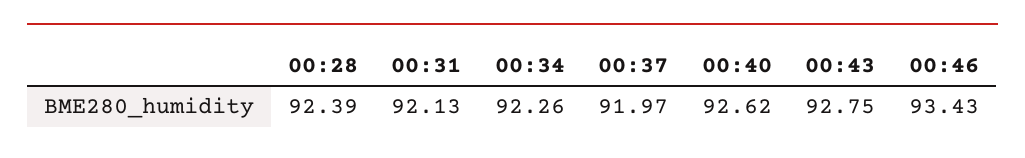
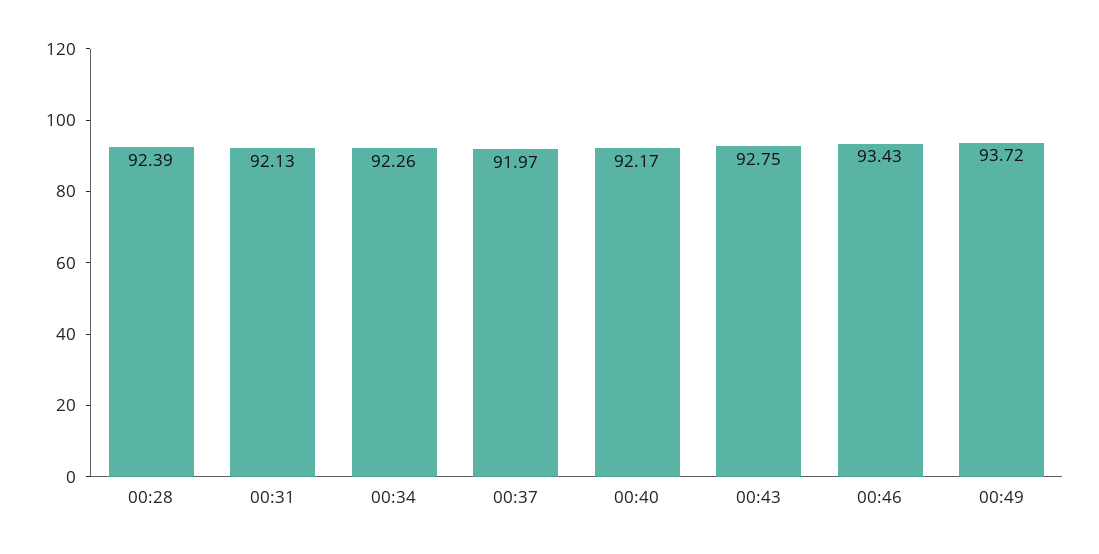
00:40: 92.62 -> 92.17
00:49: none -> 93.72

